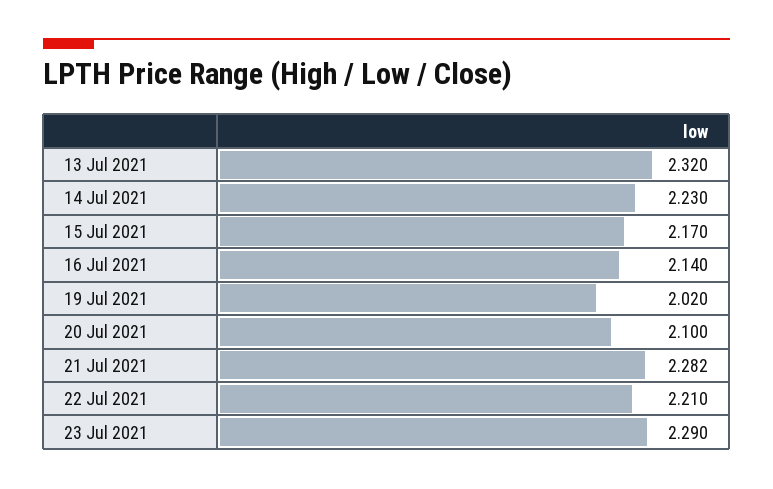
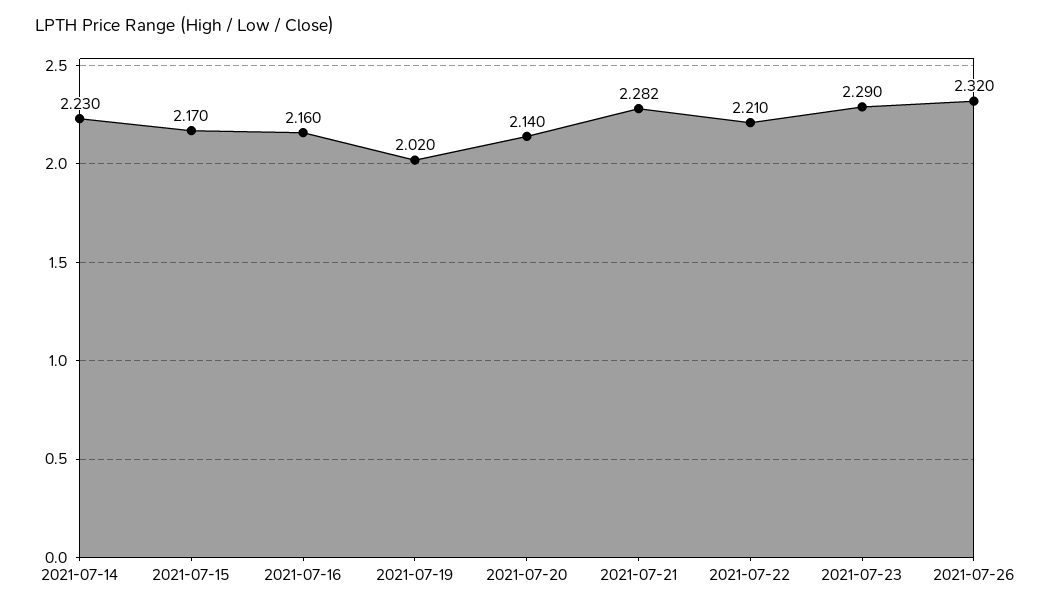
13 Jul 2021: 2.32 -> none
16 Jul 2021: 2.14 -> 2.16
20 Jul 2021: 2.1 -> 2.14
2021-07-26: none -> 2.32

